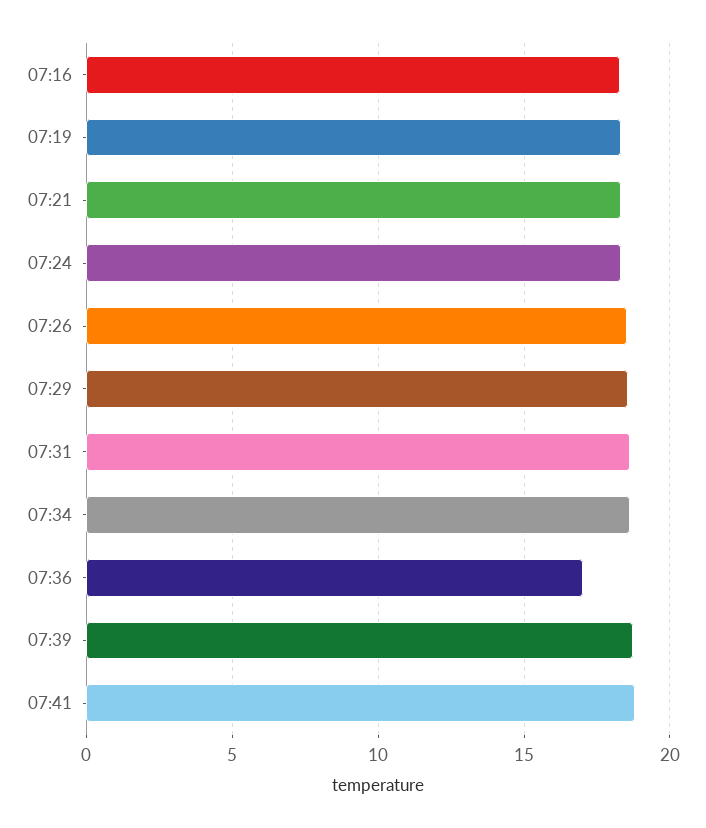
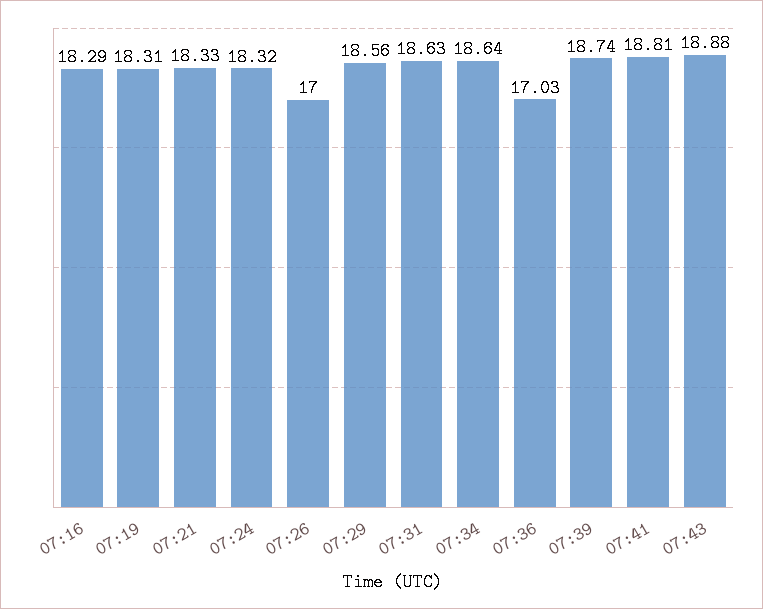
07:26: 18.5 -> 17
07:43: none -> 18.88

